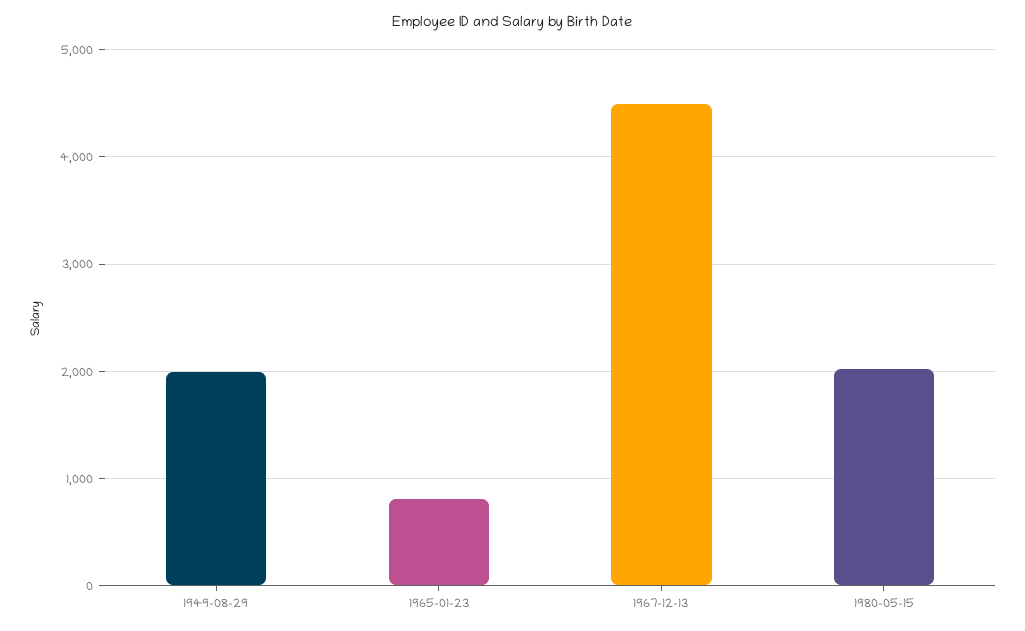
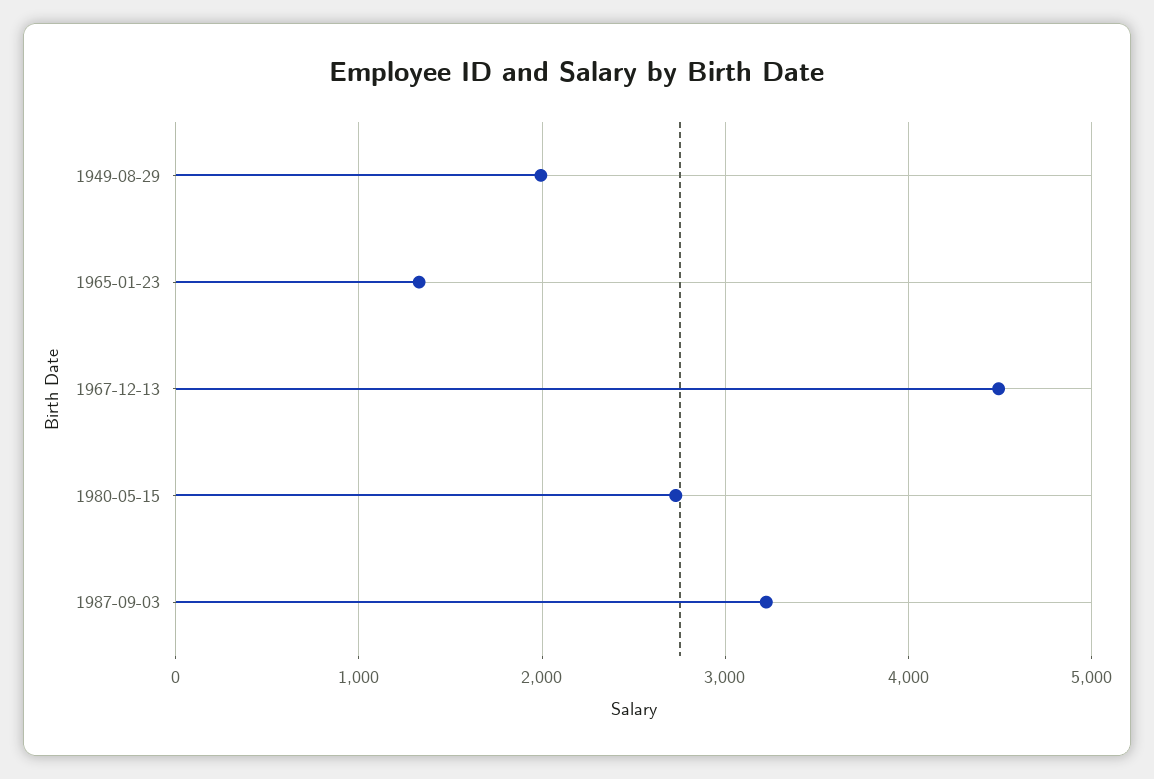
1965-01-23: 800 -> 1300
1980-05-15: 2000 -> 2700
1987-09-03: none -> 3200

